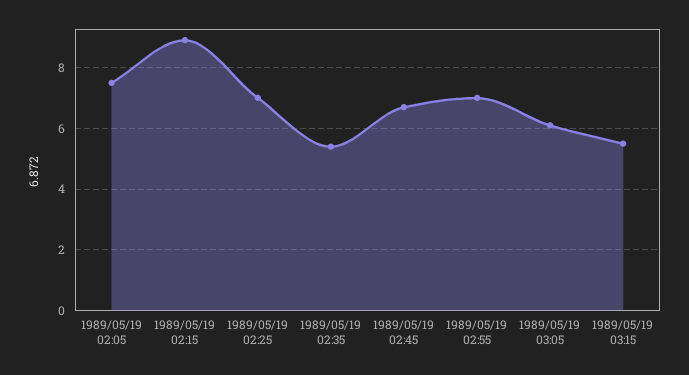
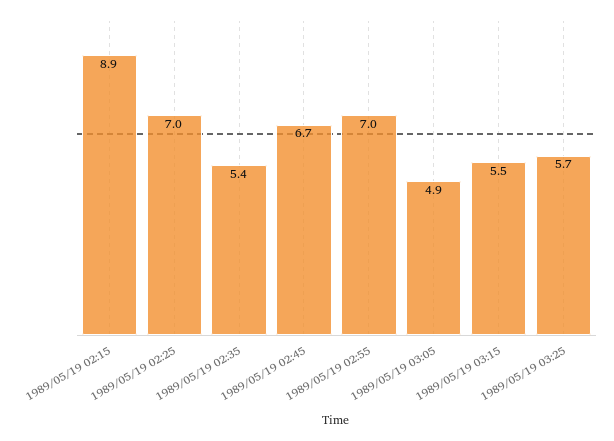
1989/05/19 02:05: 7.5 -> none
1989/05/19 03:05: 6 -> 4.9
1989/05/19 03:25: none -> 5.7

